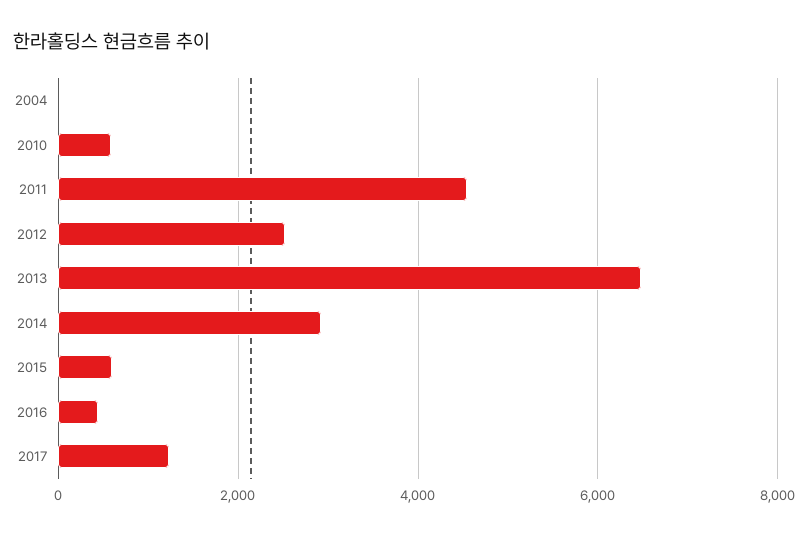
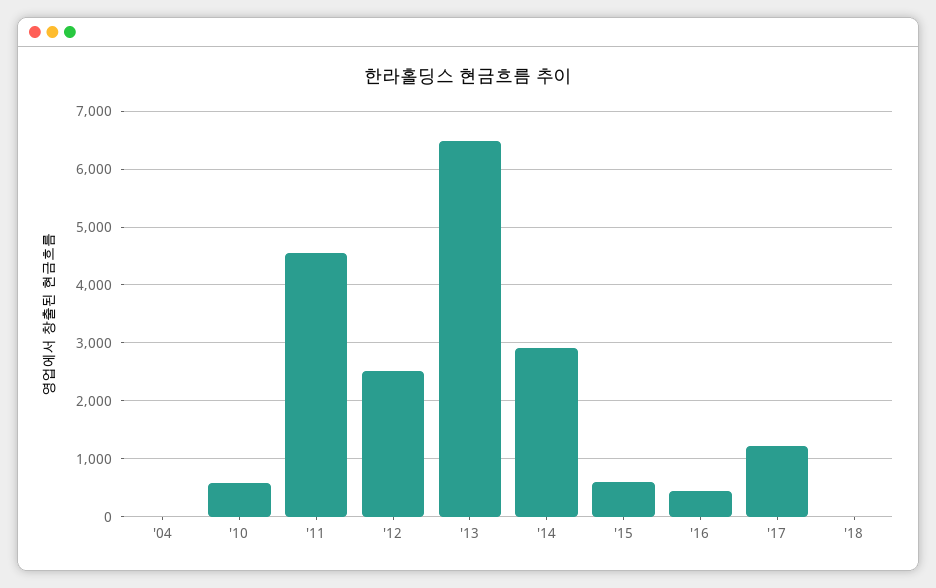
'18: none -> 0

